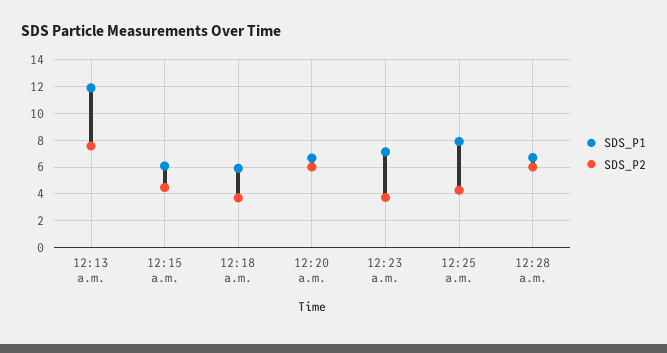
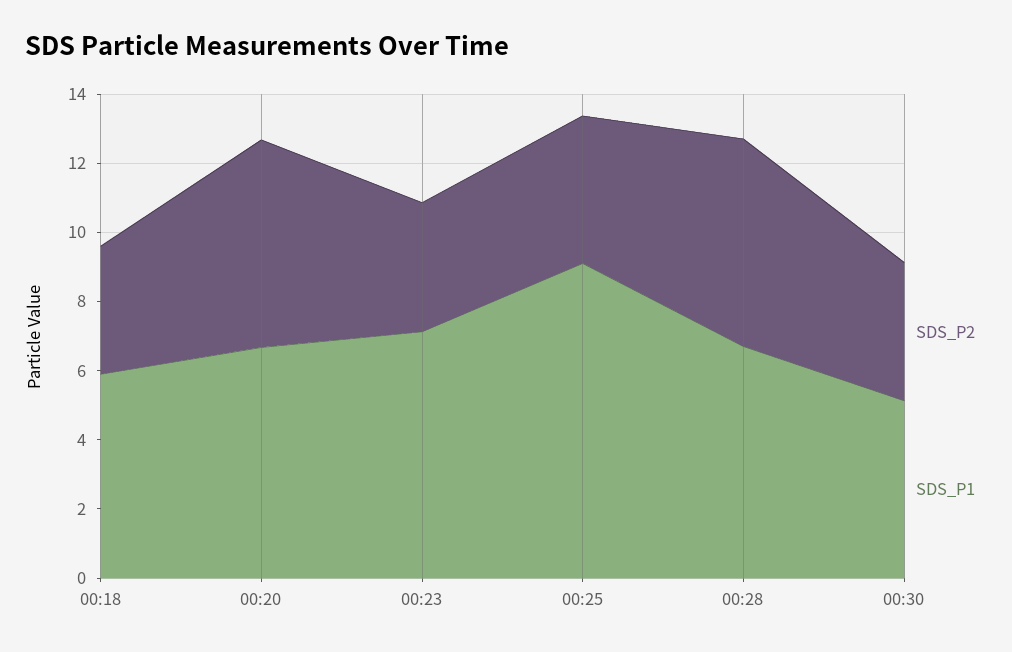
SDS_P1, 12:13 a.m.: 12 -> none
SDS_P2, 12:13 a.m.: 7.5 -> none
SDS_P1, 12:15 a.m.: 6 -> none
SDS_P2, 12:15 a.m.: 4.5 -> none
SDS_P1, 12:25 a.m.: 8 -> 9
SDS_P2, 00:30: none -> 4
SDS_P1, 00:30: none -> 5

